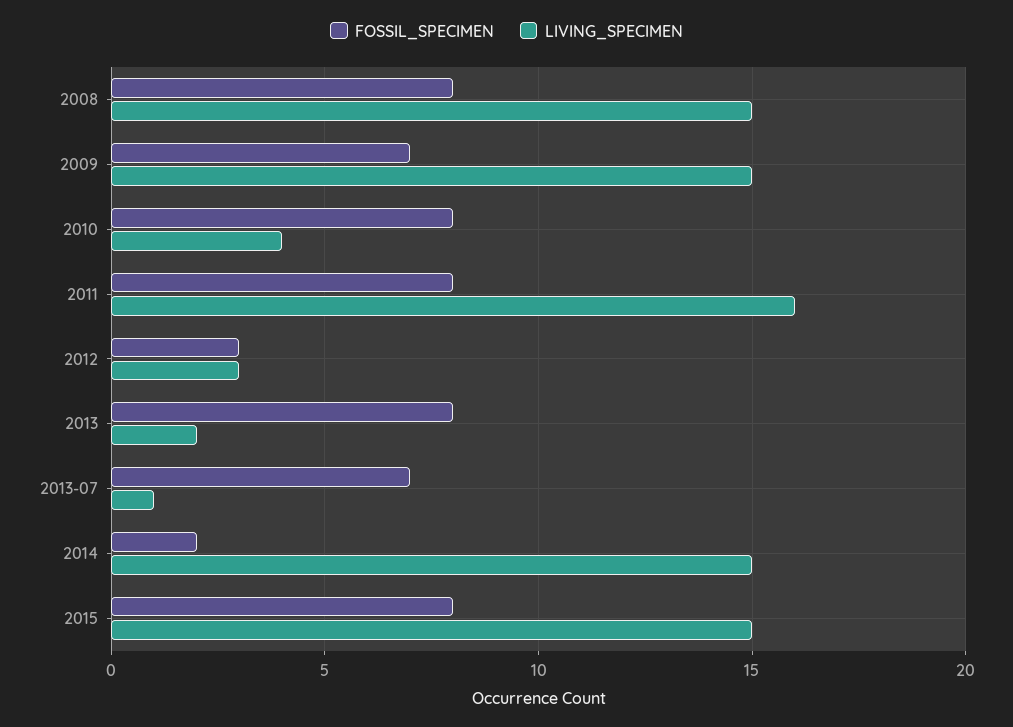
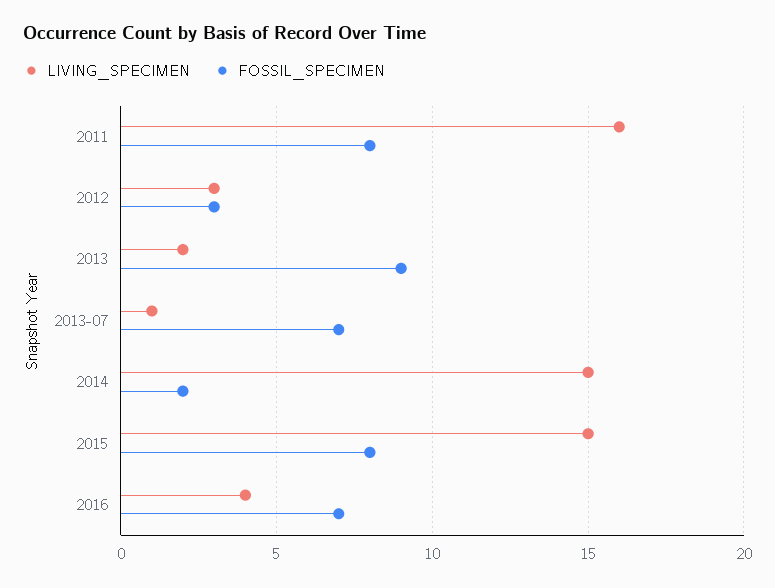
FOSSIL_SPECIMEN, 2008: 8 -> none
LIVING_SPECIMEN, 2008: 15 -> none
FOSSIL_SPECIMEN, 2009: 7 -> none
LIVING_SPECIMEN, 2009: 15 -> none
FOSSIL_SPECIMEN, 2010: 8 -> none
LIVING_SPECIMEN, 2010: 4 -> none
FOSSIL_SPECIMEN, 2013: 8 -> 9
LIVING_SPECIMEN, 2016: none -> 4
FOSSIL_SPECIMEN, 2016: none -> 7

